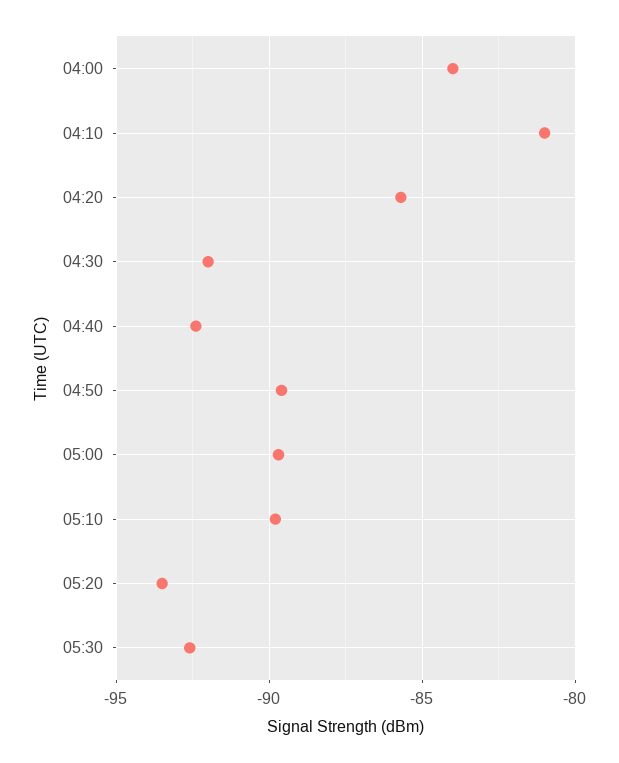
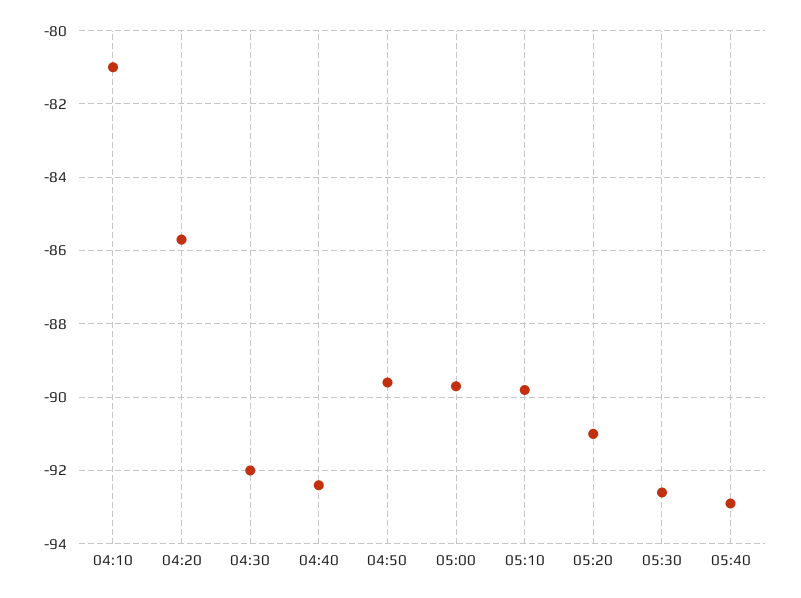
04:00: -84 -> none
05:20: -93.5 -> -91
05:40: none -> -93

